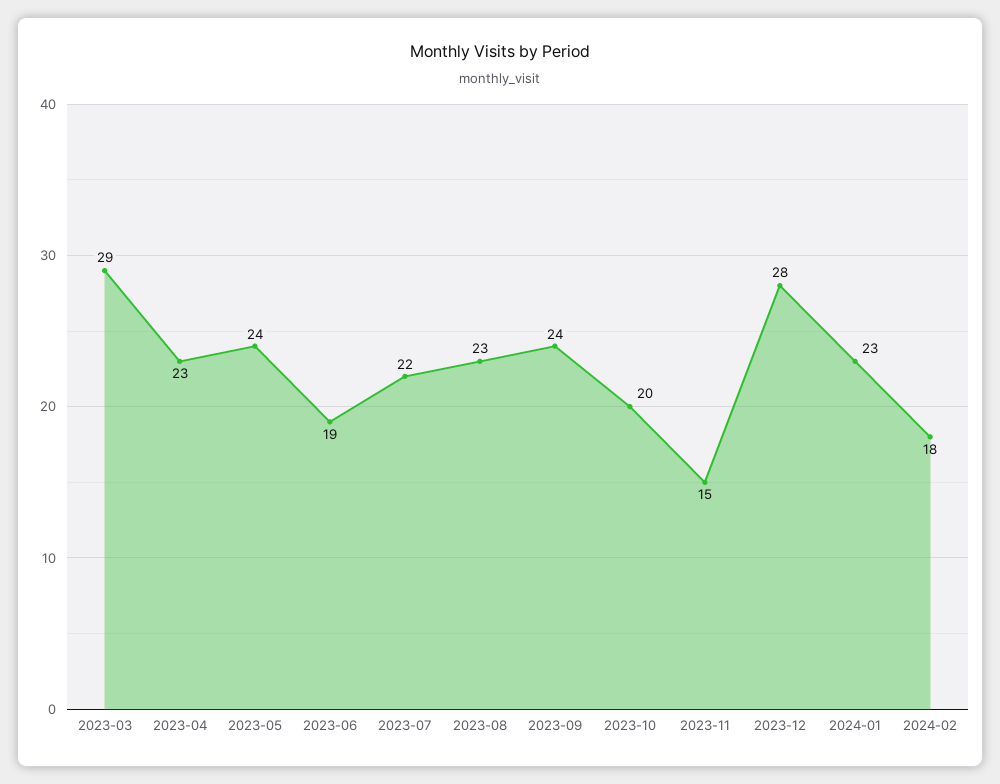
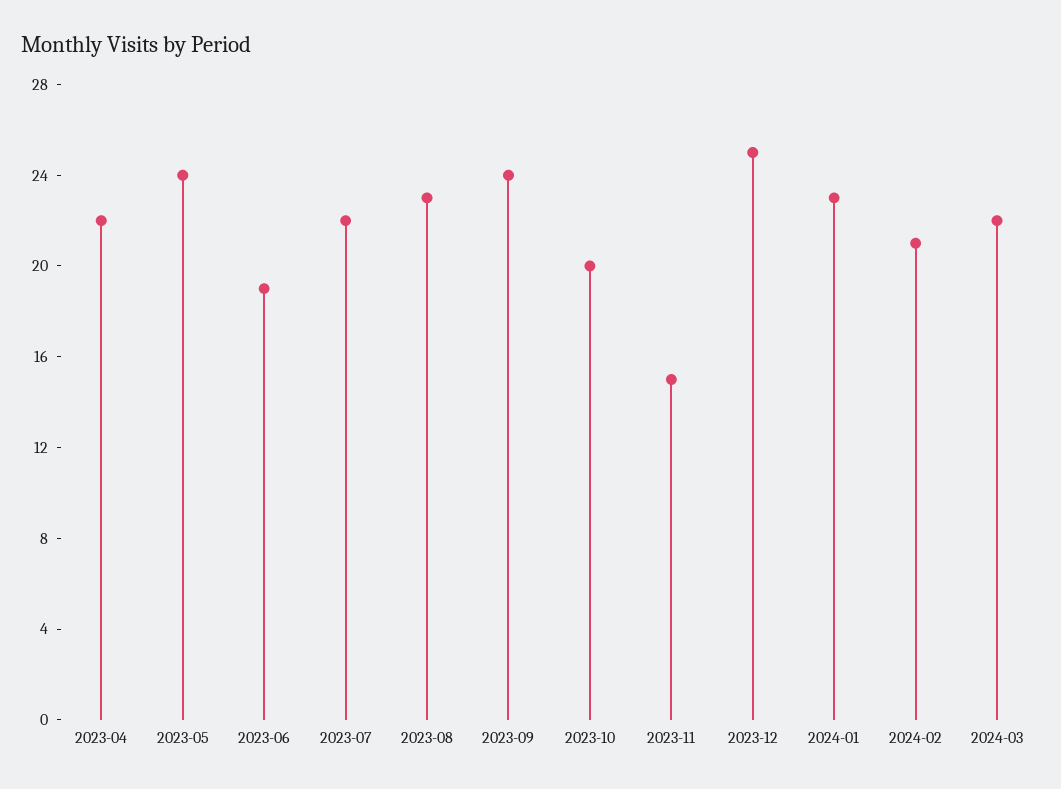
2023-03: 29 -> none
2023-04: 23 -> 22
2023-12: 28 -> 25
2024-02: 18 -> 21
2024-03: none -> 22

